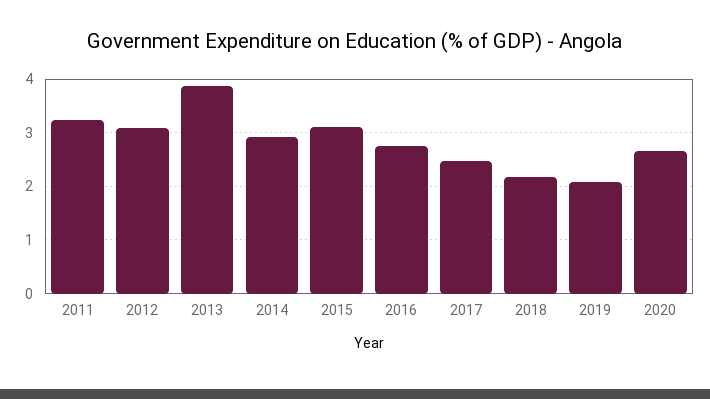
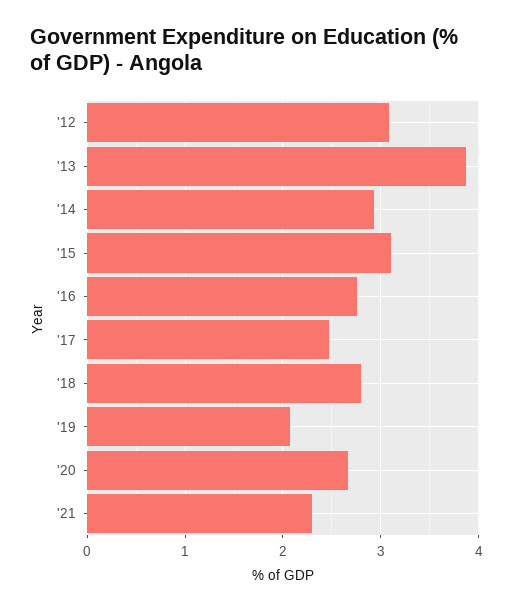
2011: 3.2 -> none
2018: 2.2 -> 2.8
'21: none -> 2.3

